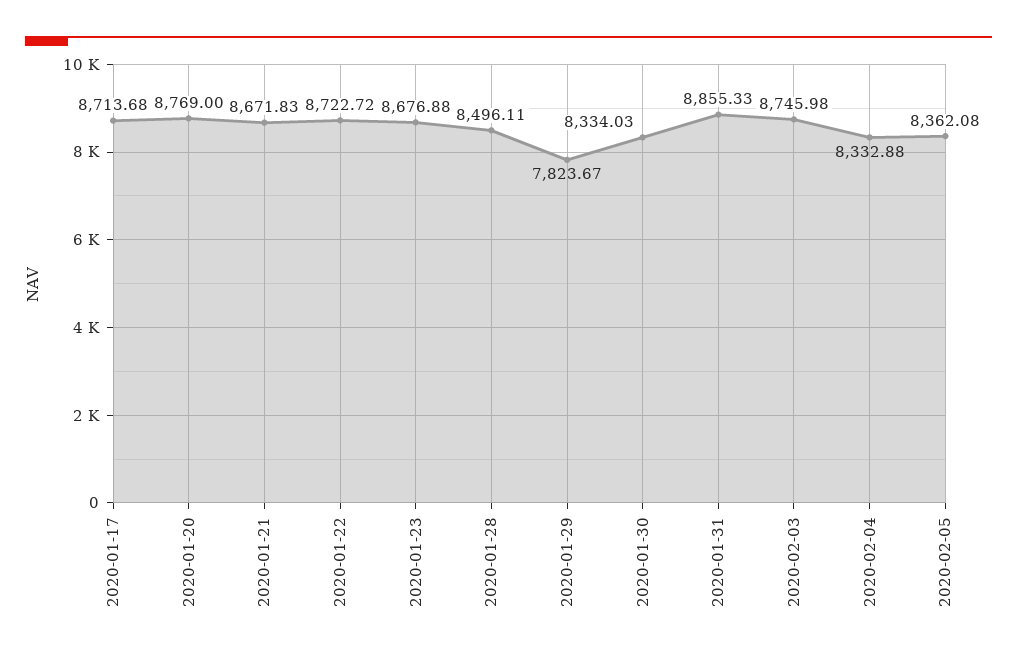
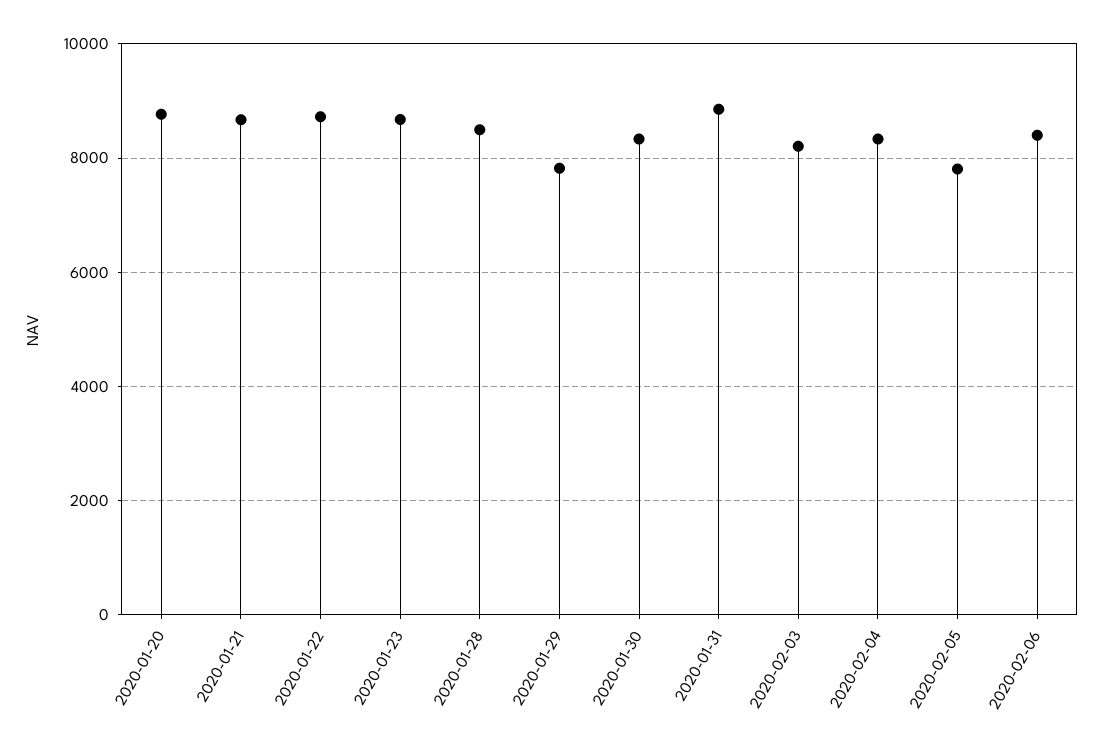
2020-01-17: 8713.68 -> none
2020-02-03: 8745.98 -> 8200
2020-02-05: 8362.08 -> 7800
2020-02-06: none -> 8400

